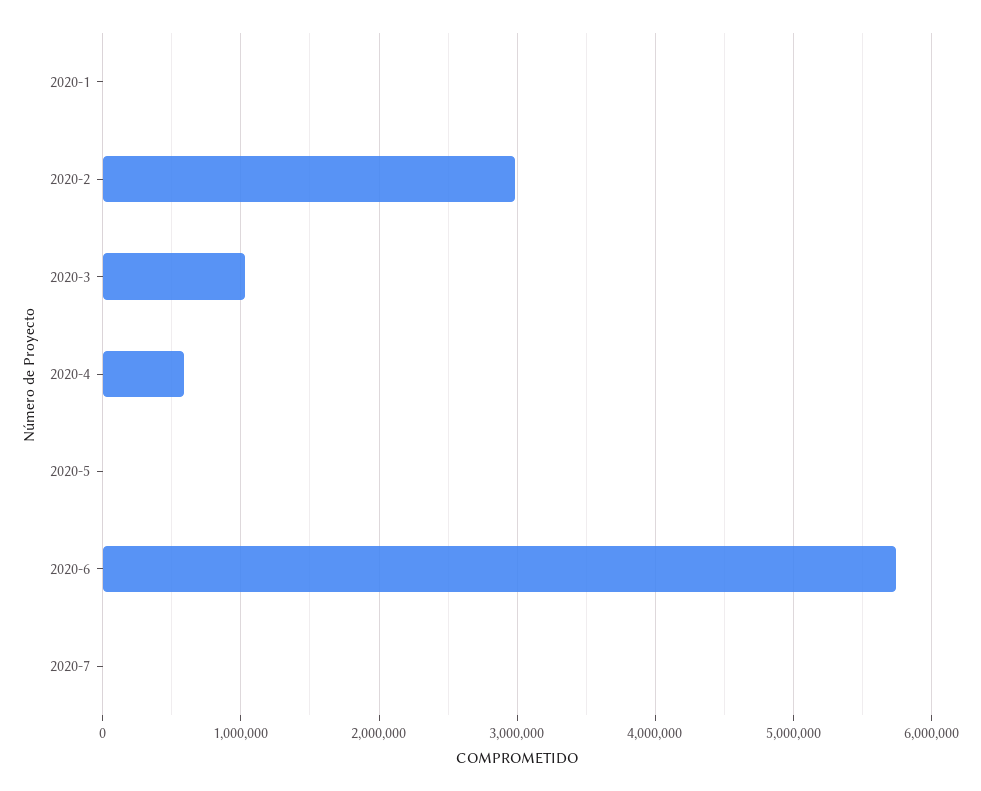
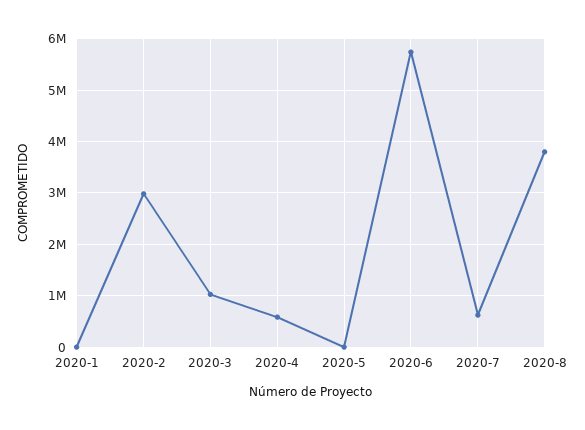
2020-7: 0 -> 600000
2020-8: none -> 3800000

